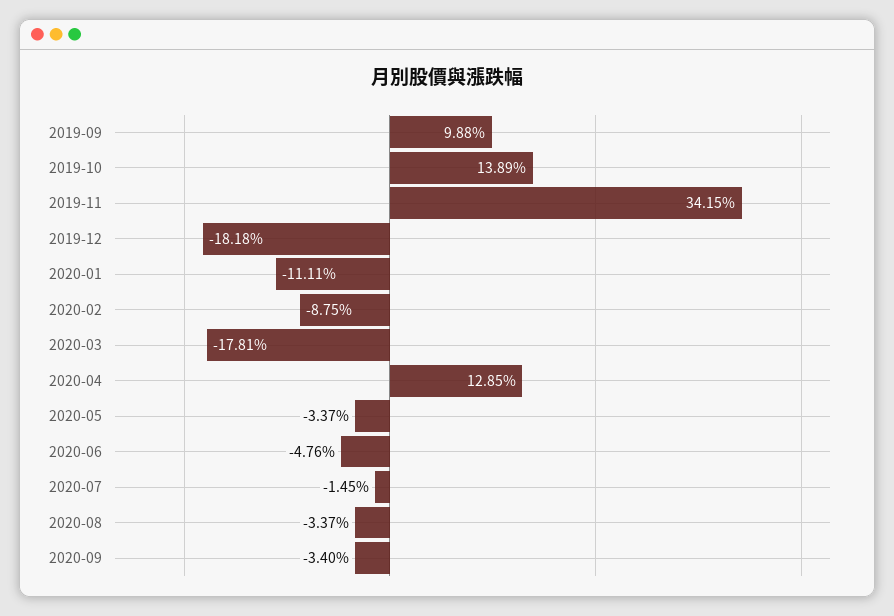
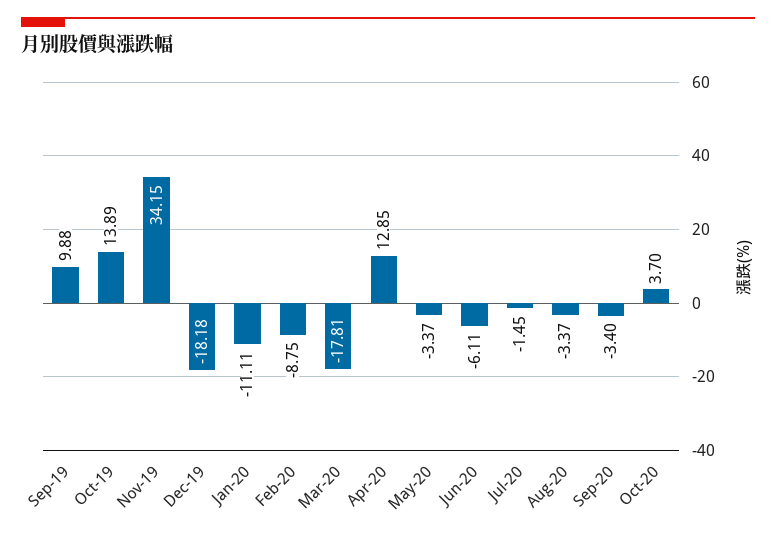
2020-06: -4.76 -> -6.11
Oct-20: none -> 3.7

